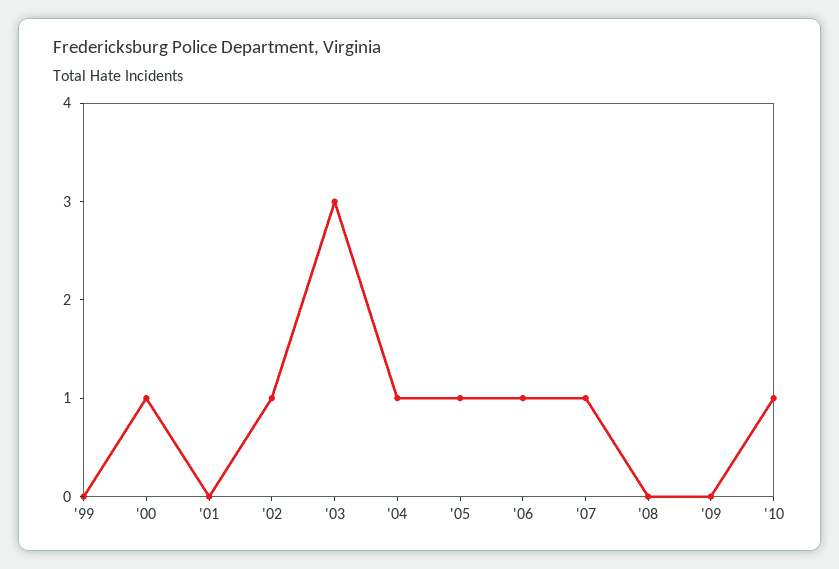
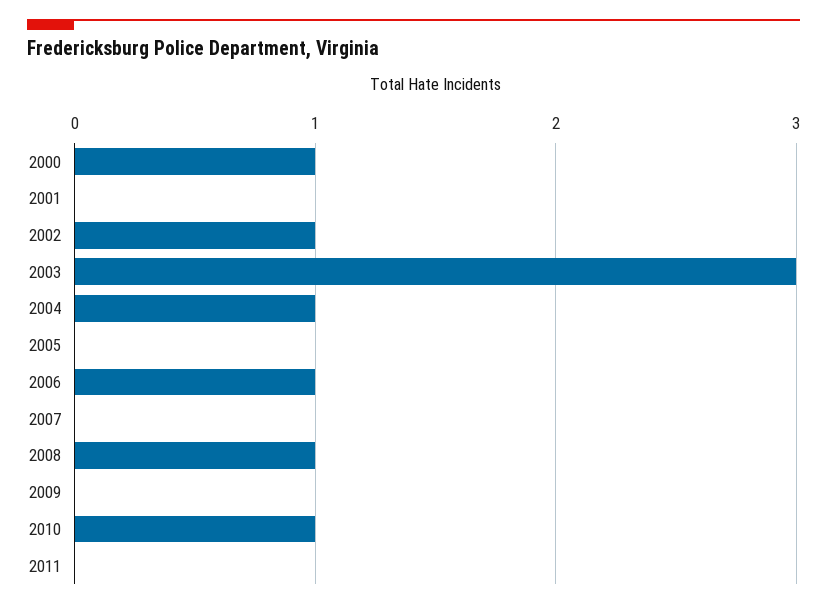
'99: 0 -> none
'05: 1 -> 0
'07: 1 -> 0
'08: 0 -> 1
2011: none -> 0

